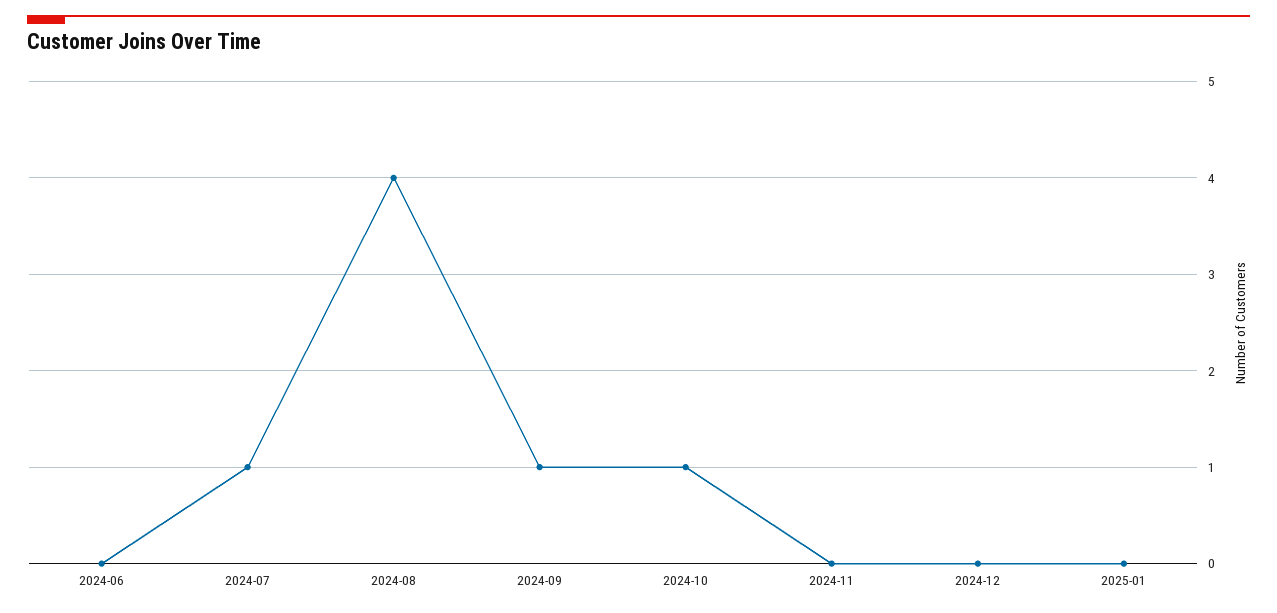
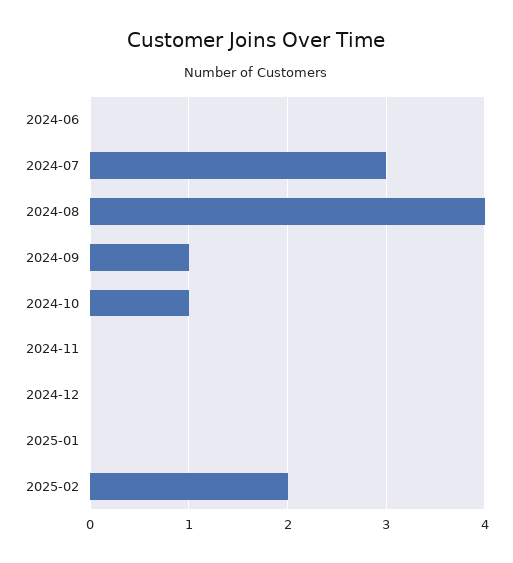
2024-07: 1 -> 3
2025-02: none -> 2

